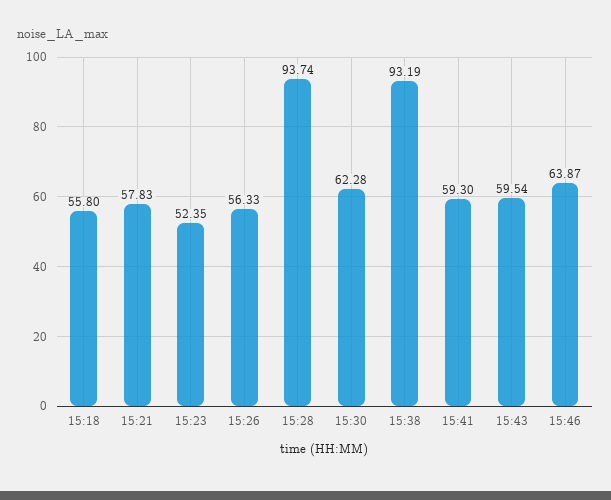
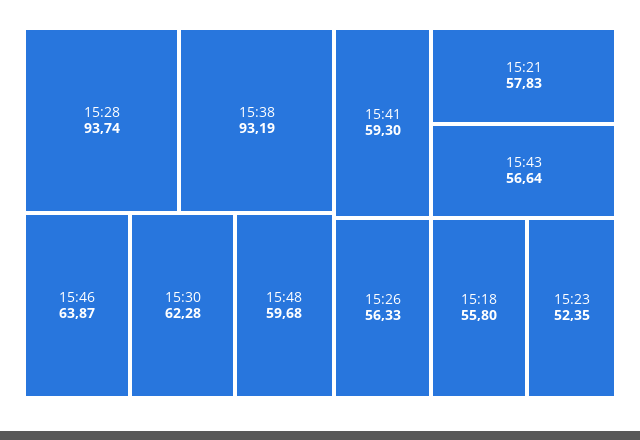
15:43: 59.54 -> 56.64
15:48: none -> 59.68

